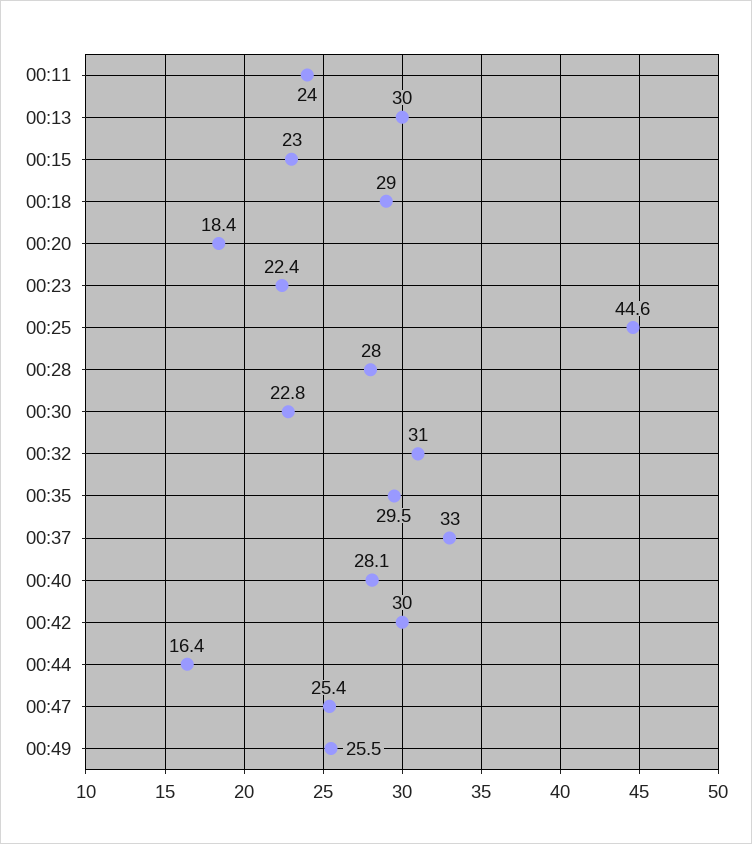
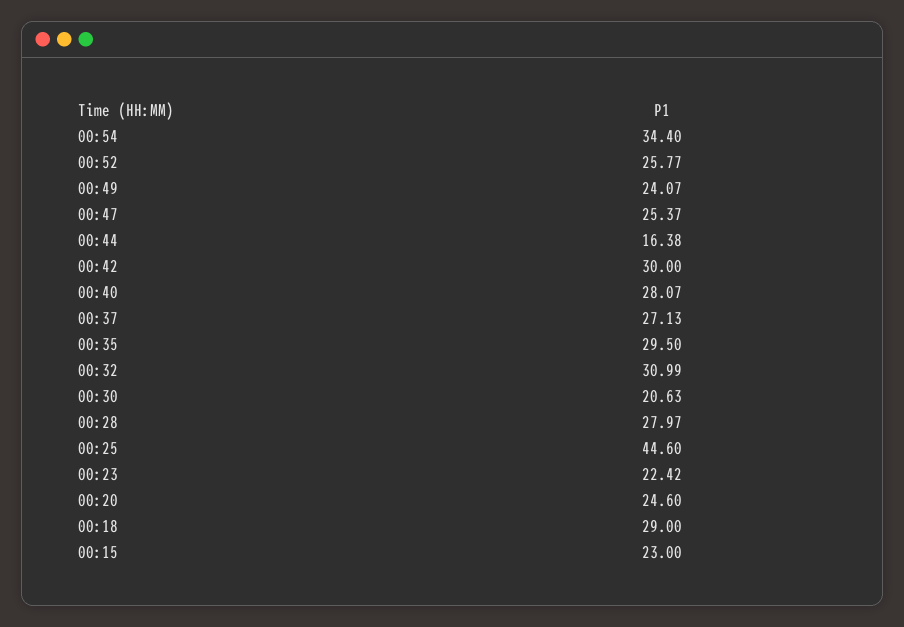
00:11: 24 -> none
00:13: 30 -> none
00:20: 18.4 -> 24.6
00:30: 22.8 -> 20.63
00:37: 33 -> 27.13
00:49: 25.5 -> 24.07
00:54: none -> 34.4
00:52: none -> 25.77

